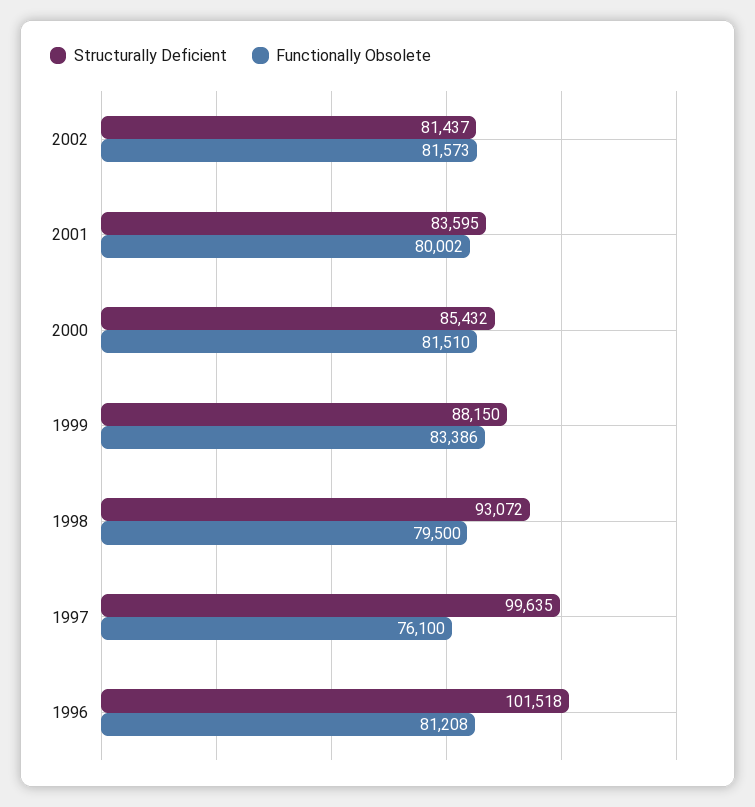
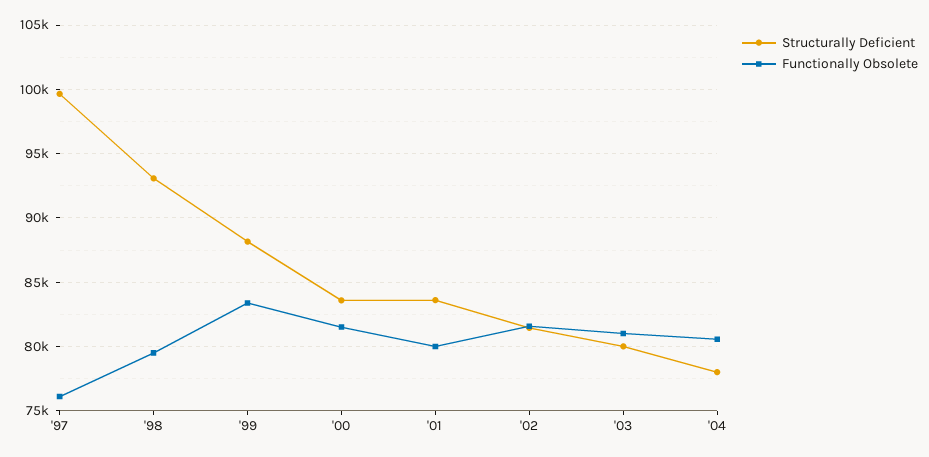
Structurally Deficient, 2000: 85432 -> 83500
Structurally Deficient, 1996: 101518 -> none
Functionally Obsolete, 1996: 81208 -> none
Structurally Deficient, '03: none -> 80000
Functionally Obsolete, '03: none -> 81000
Structurally Deficient, '04: none -> 78000
Functionally Obsolete, '04: none -> 80500

